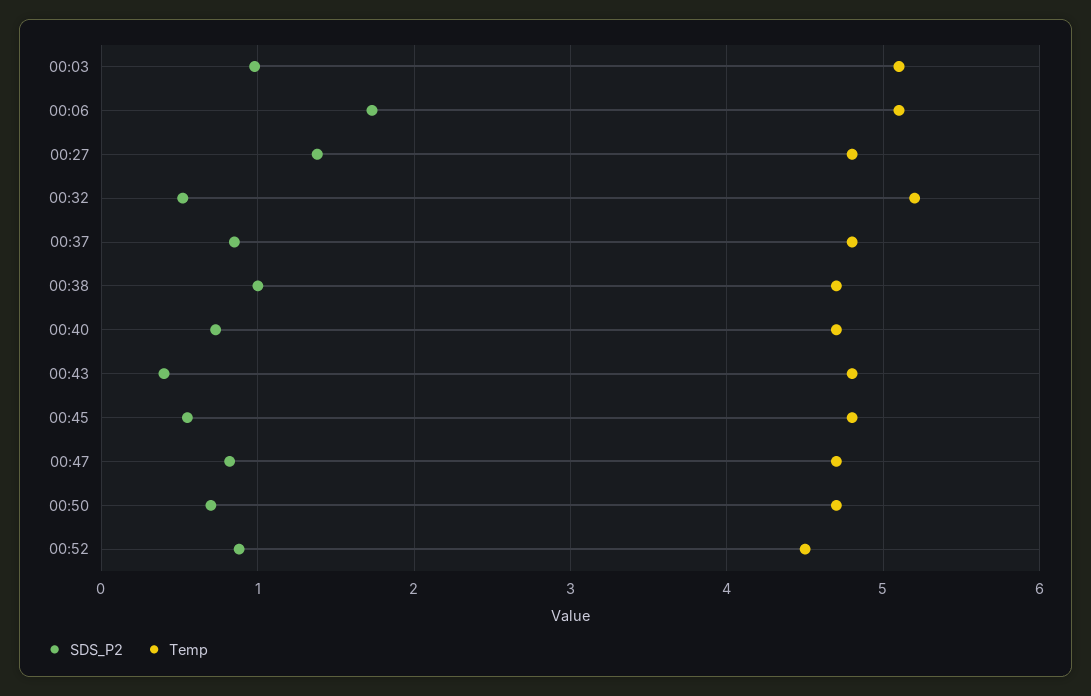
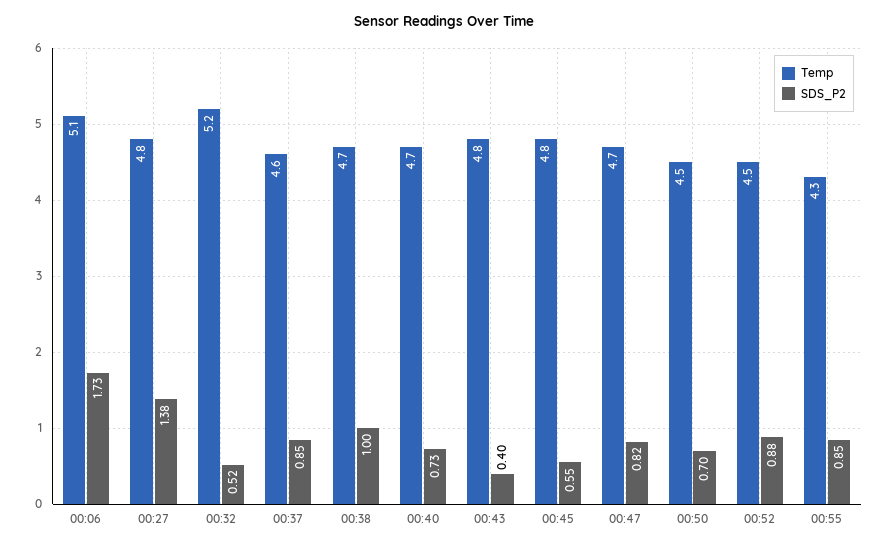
SDS_P2, 00:03: 1 -> none
Temp, 00:03: 5.1 -> none
Temp, 00:37: 4.8 -> 4.6
Temp, 00:50: 4.7 -> 4.5
Temp, 00:55: none -> 4.3
SDS_P2, 00:55: none -> 0.85

